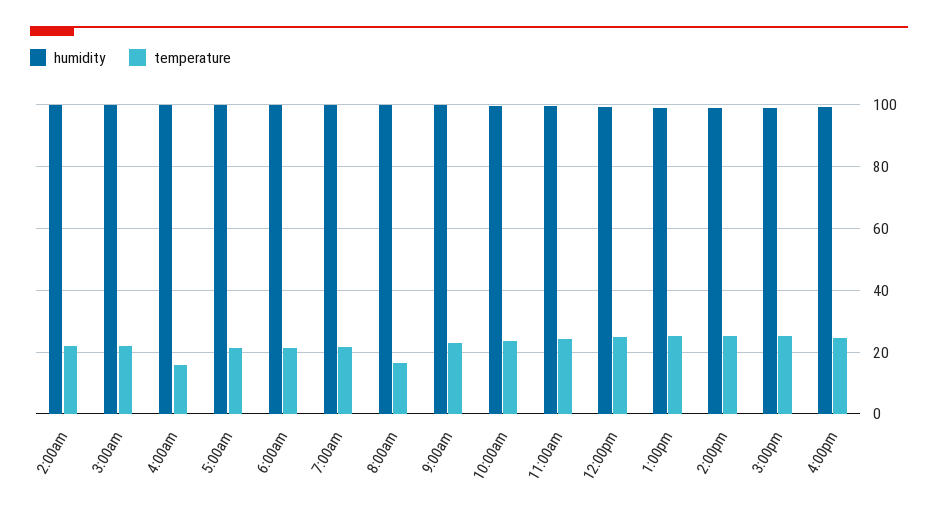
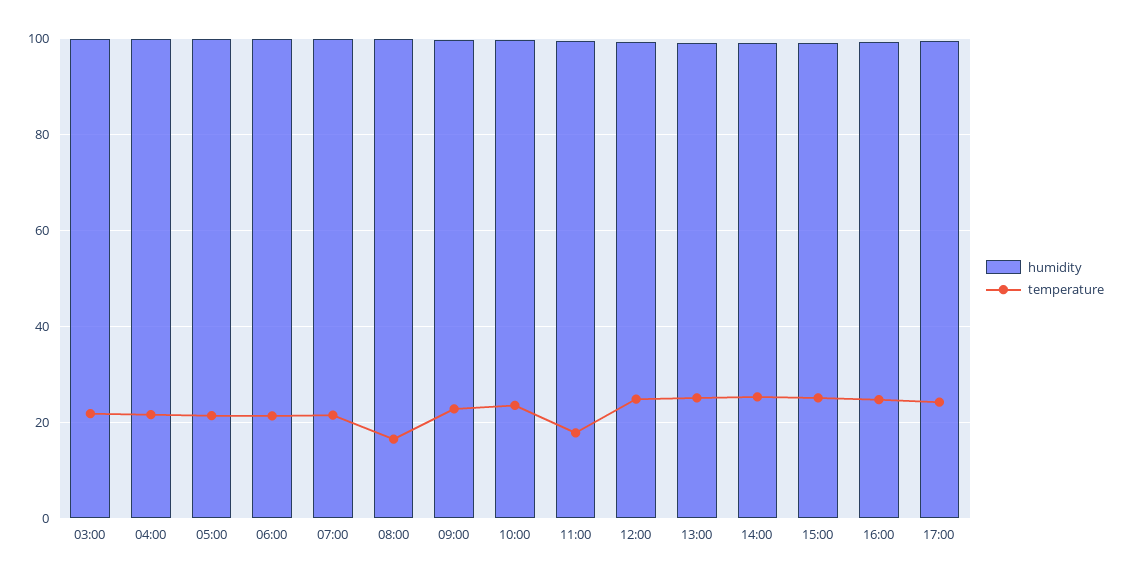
humidity, 2:00am: 100 -> none
temperature, 2:00am: 22 -> none
temperature, 4:00am: 16 -> 22
temperature, 11:00am: 24 -> 18
humidity, 17:00: none -> 100
temperature, 17:00: none -> 24

